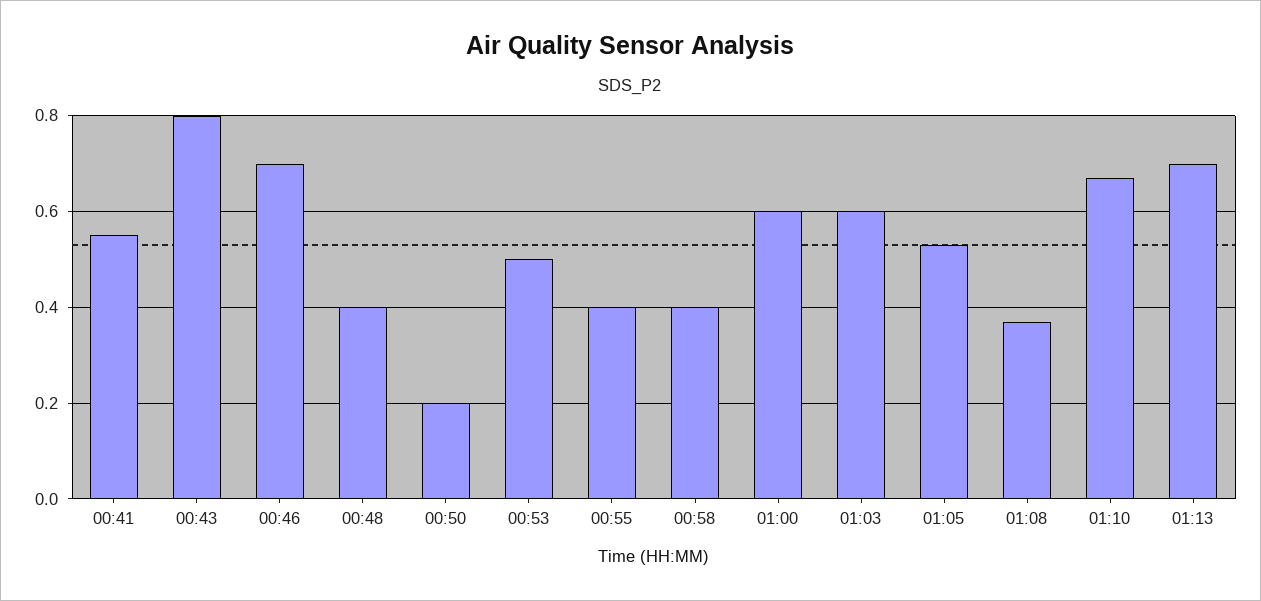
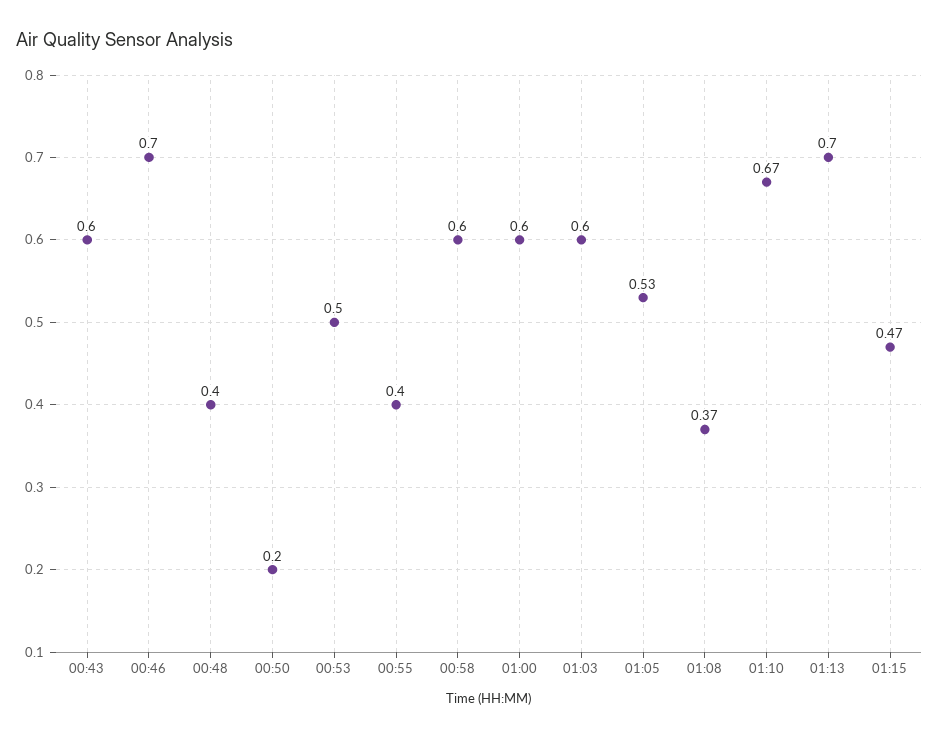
00:41: 0.55 -> none
00:43: 0.8 -> 0.6
00:58: 0.4 -> 0.6
01:15: none -> 0.47

